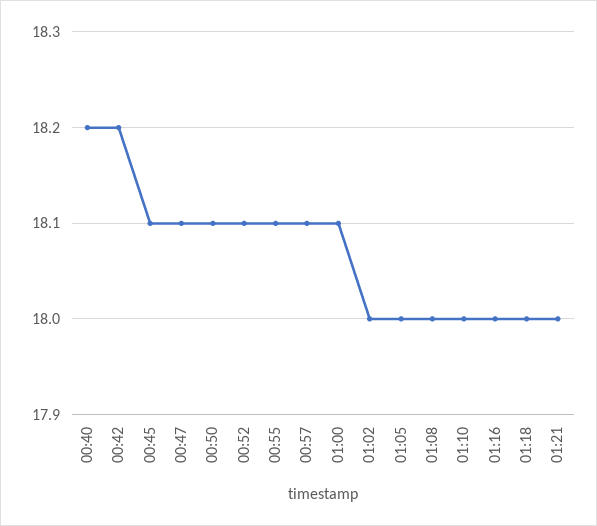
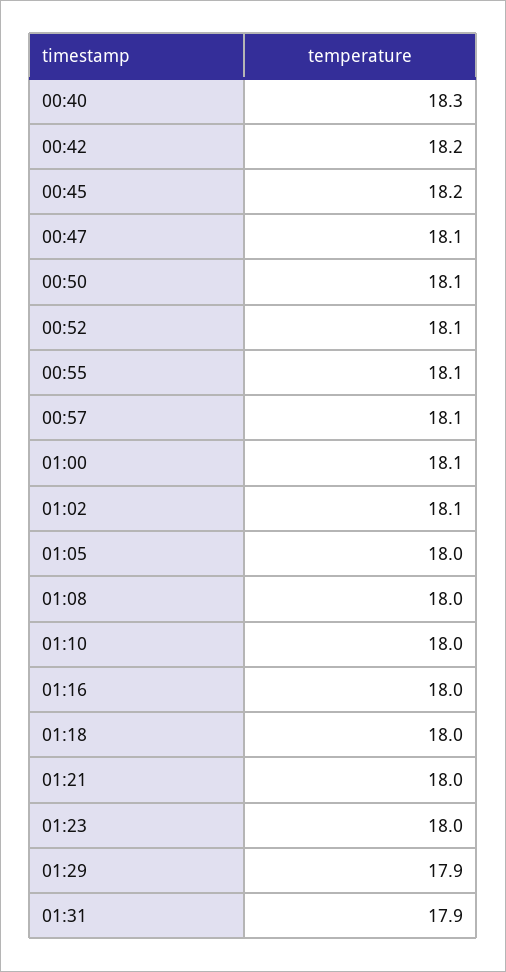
00:40: 18.2 -> 18.3
00:45: 18.1 -> 18.2
01:02: 18 -> 18.1
01:23: none -> 18
01:29: none -> 17.9
01:31: none -> 17.9

